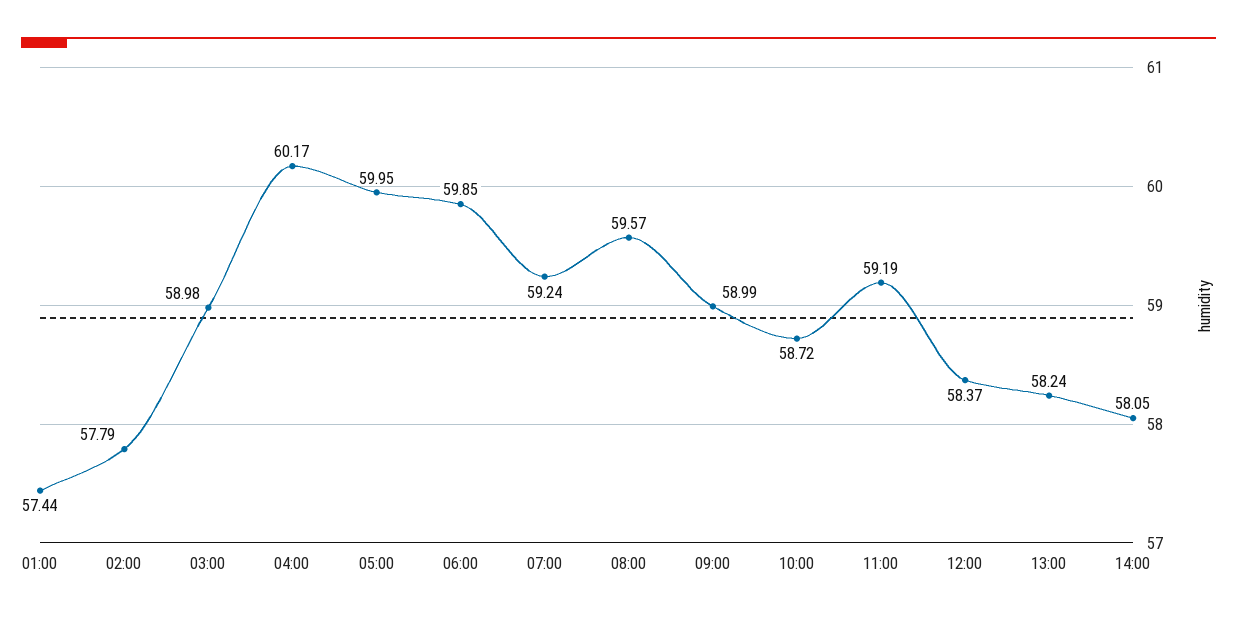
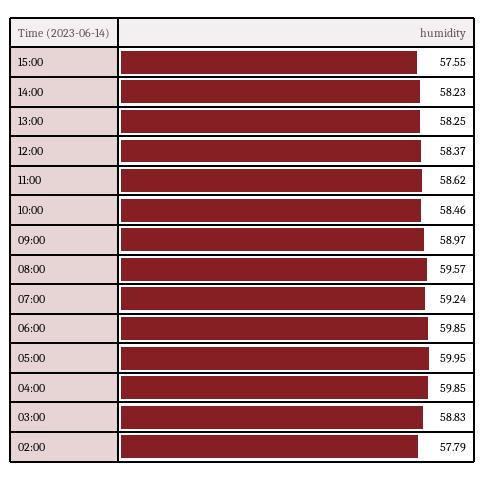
01:00: 57.44 -> none
03:00: 58.98 -> 58.83
04:00: 60.17 -> 59.85
09:00: 58.99 -> 58.97
10:00: 58.72 -> 58.46
11:00: 59.19 -> 58.62
13:00: 58.24 -> 58.25
14:00: 58.05 -> 58.23
15:00: none -> 57.55

